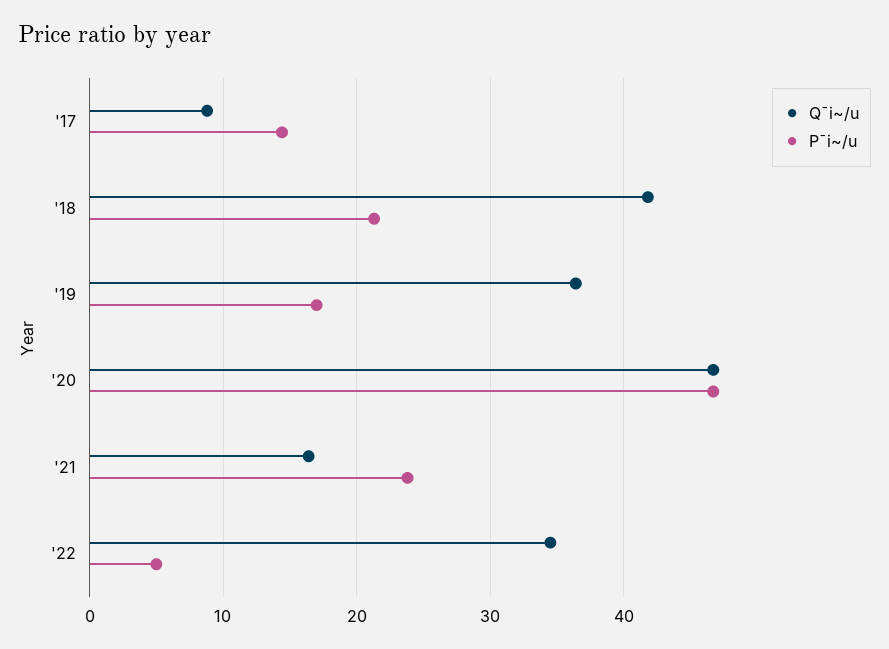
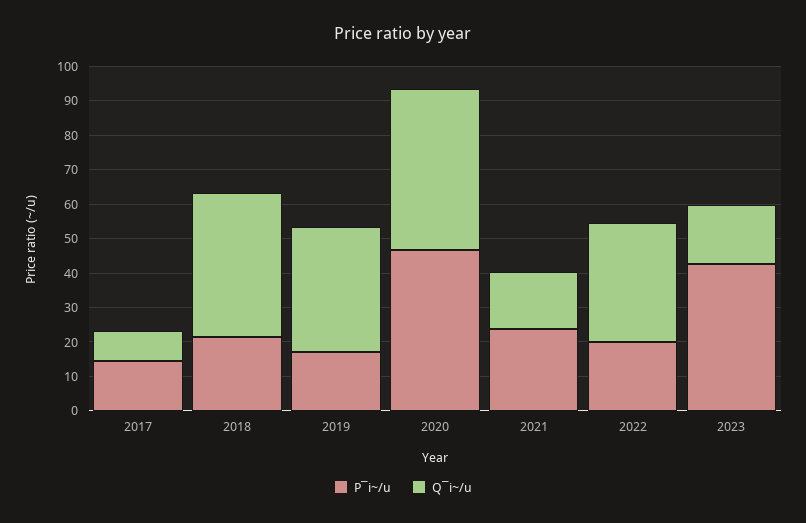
P¯i~/u, '22: 5 -> 20
P¯i~/u, 2023: none -> 42.5
Q¯i~/u, 2023: none -> 17.5

